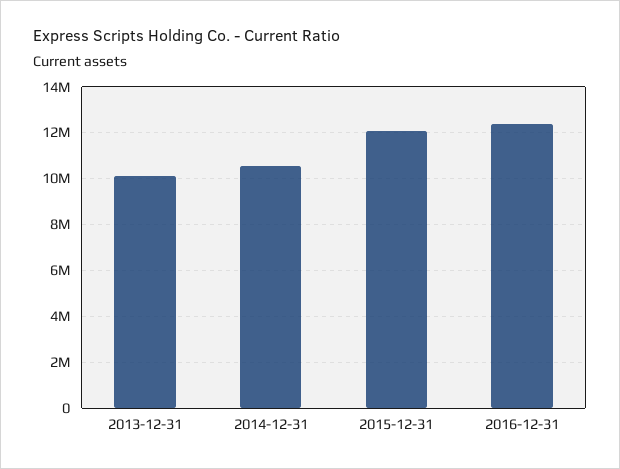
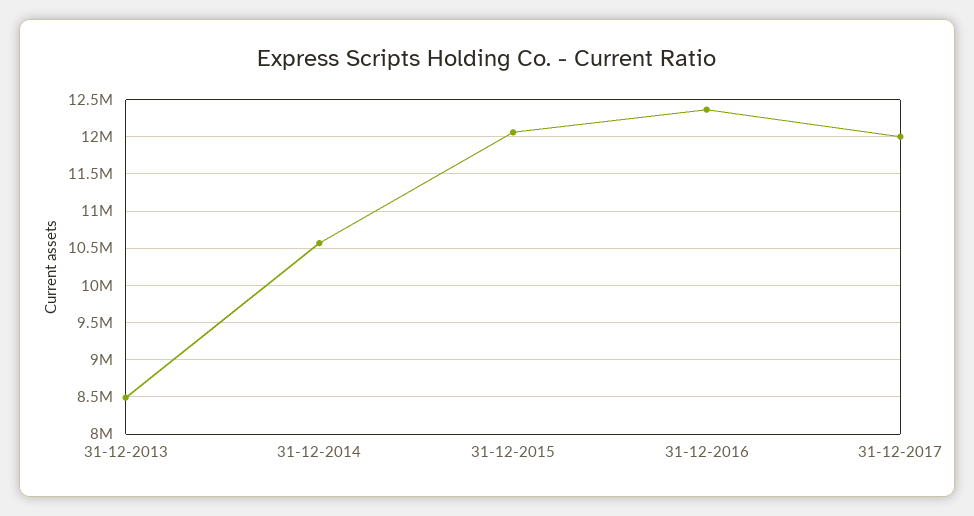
2013-12-31: 10000000 -> 8500000
31-12-2017: none -> 12000000

